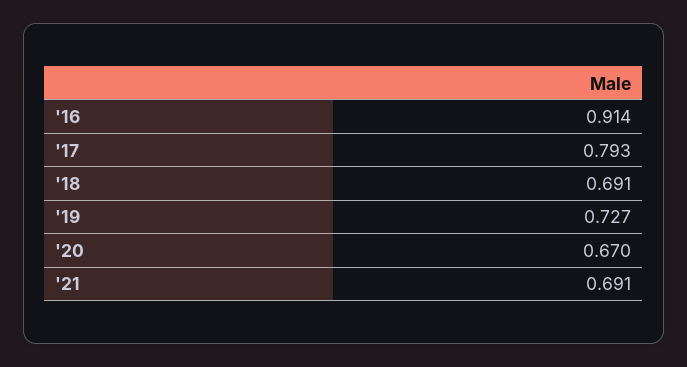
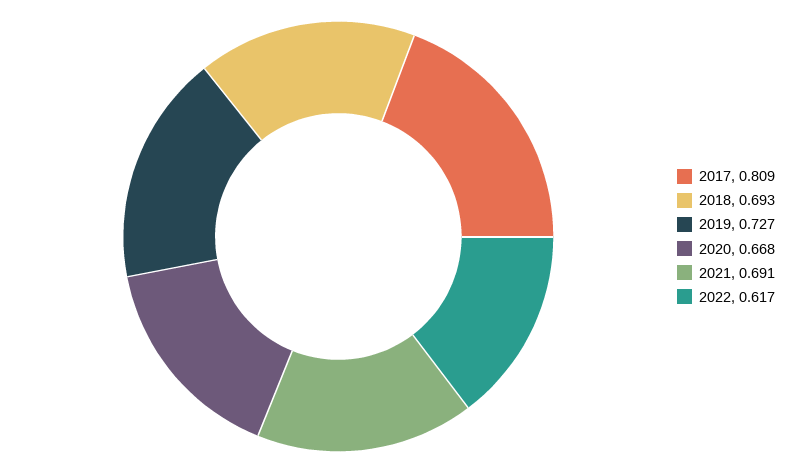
'16: 0.914 -> none
'17: 0.793 -> 0.809
'18: 0.691 -> 0.693
'20: 0.67 -> 0.668
2022: none -> 0.617

